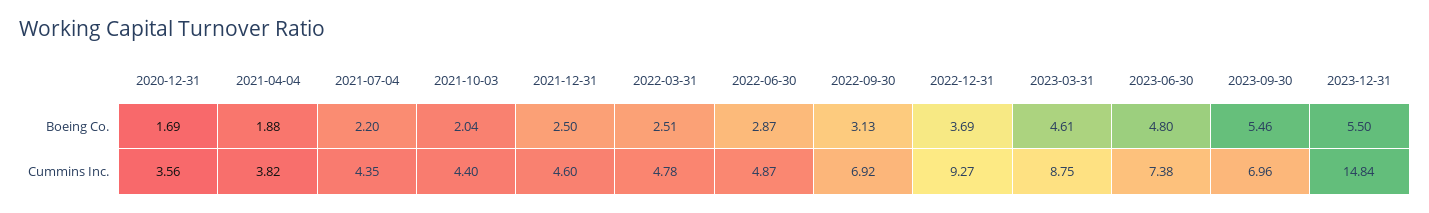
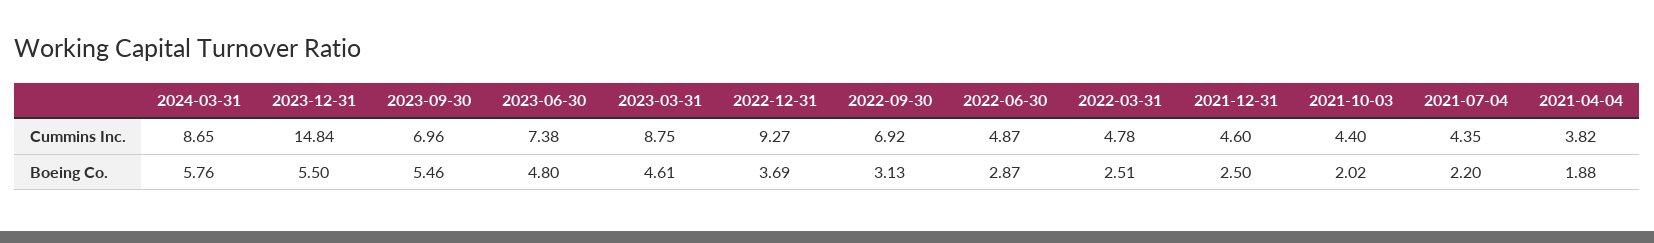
2020-12-31, Boeing Co.: 1.69 -> none
2021-10-03, Boeing Co.: 2.04 -> 2.02
2020-12-31, Cummins Inc.: 3.56 -> none
2024-03-31, Cummins Inc.: none -> 8.65
2024-03-31, Boeing Co.: none -> 5.76

